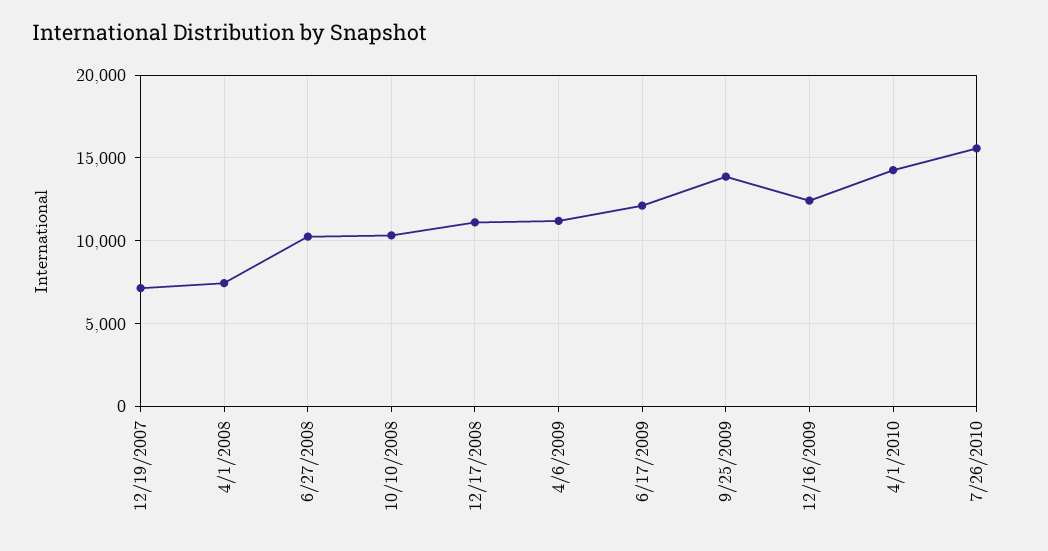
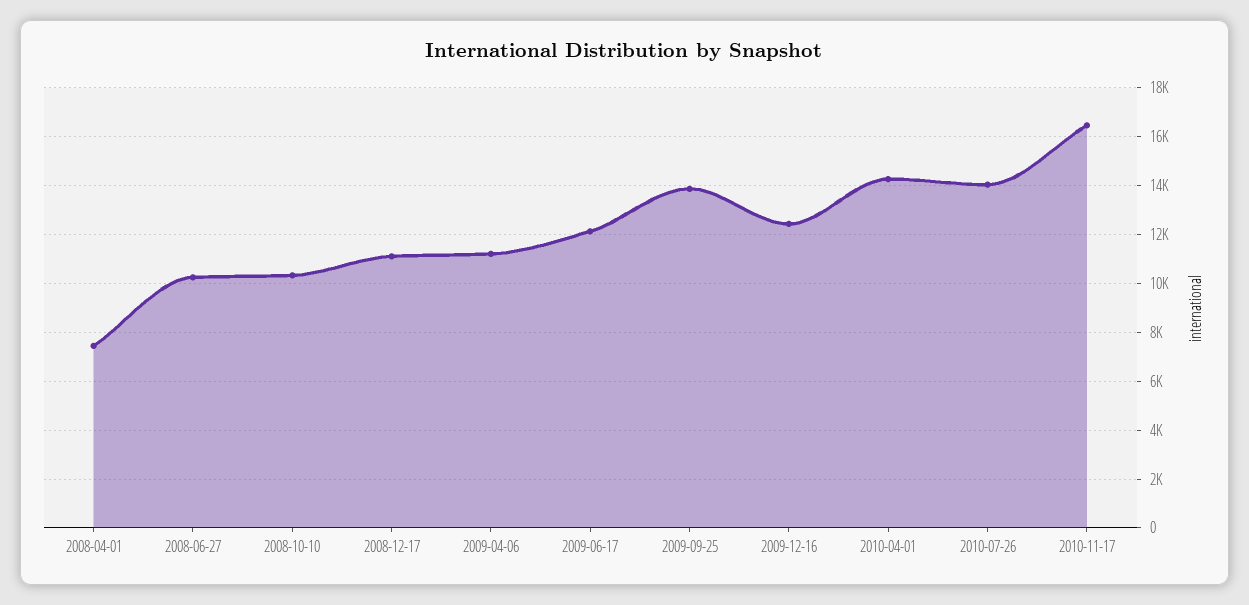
12/19/2007: 7000 -> none
7/26/2010: 15500 -> 14000
2010-11-17: none -> 16500

